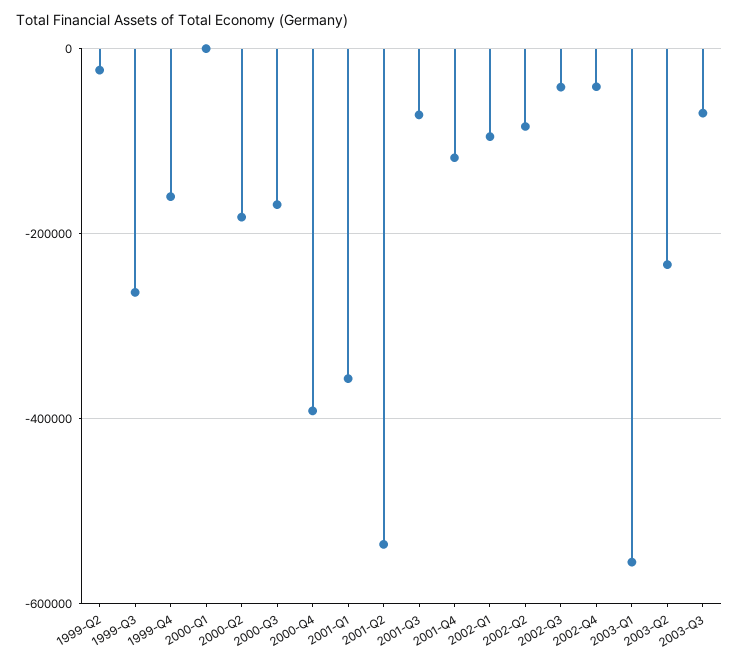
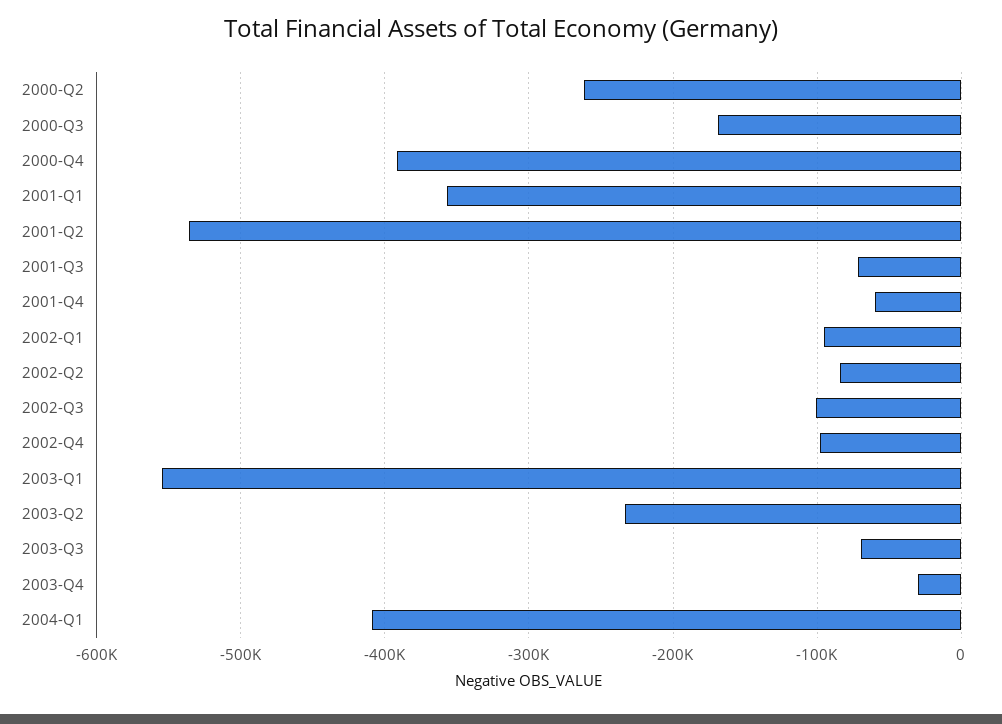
1999-Q2: -20000 -> none
1999-Q3: -260000 -> none
1999-Q4: -160000 -> none
2000-Q1: 0 -> none
2000-Q2: -180000 -> -260000
2001-Q4: -120000 -> -60000
2002-Q3: -40000 -> -100000
2002-Q4: -40000 -> -100000
2003-Q4: none -> -30000
2004-Q1: none -> -410000

